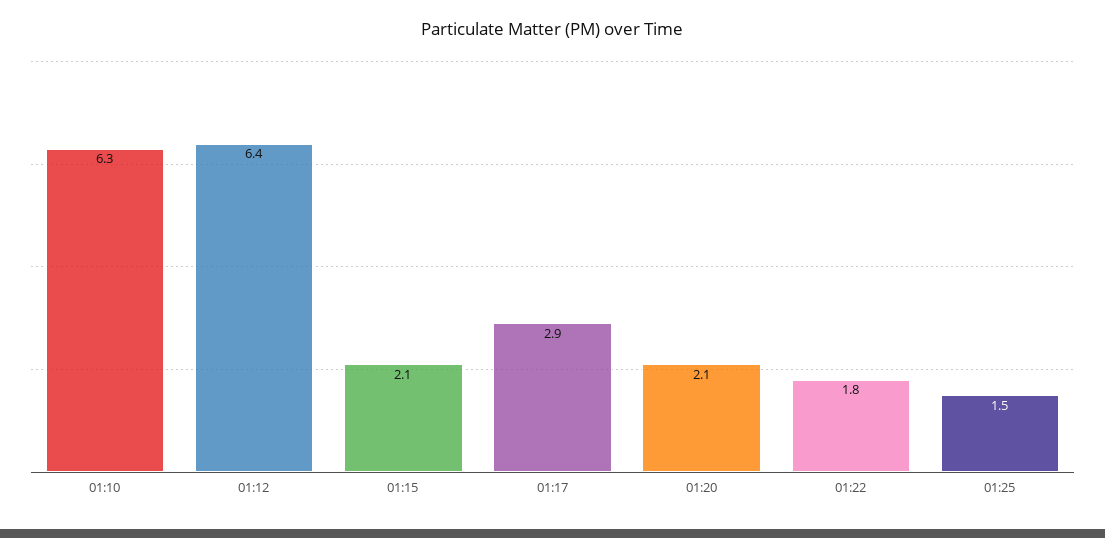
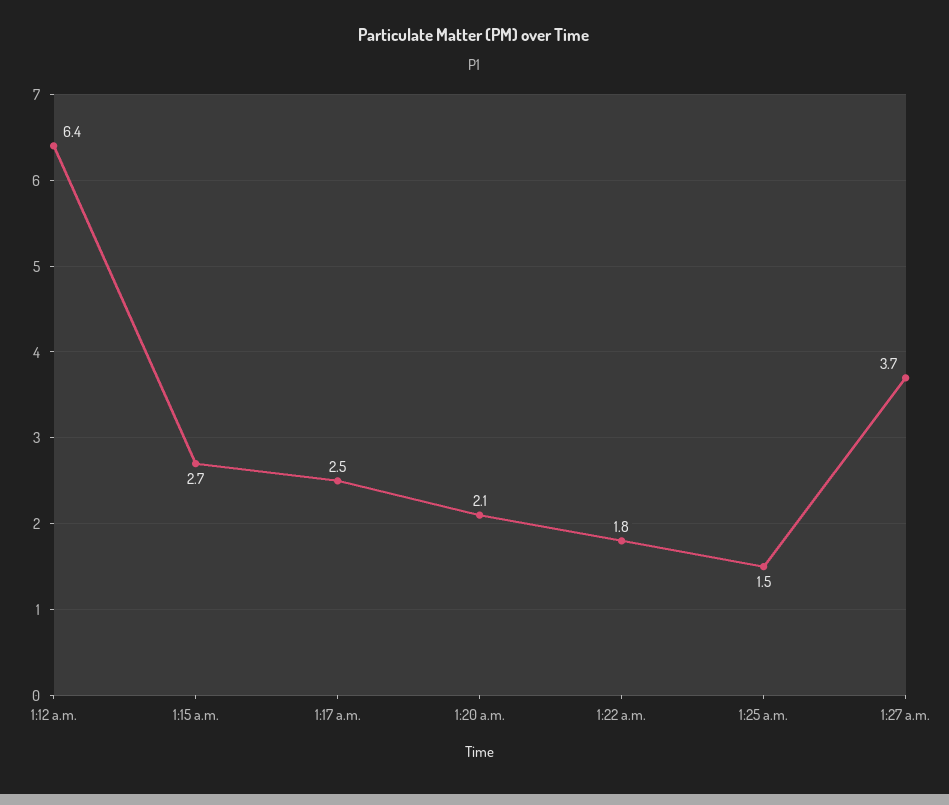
01:10: 6.3 -> none
01:15: 2.1 -> 2.7
01:17: 2.9 -> 2.5
1:27 a.m.: none -> 3.7

